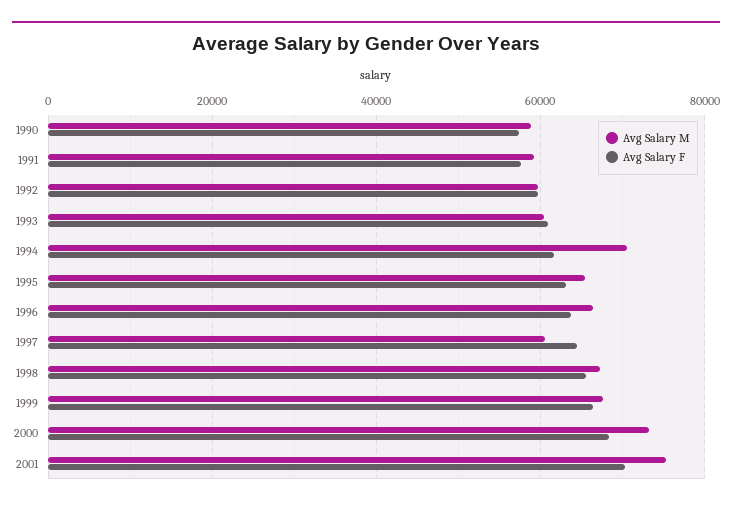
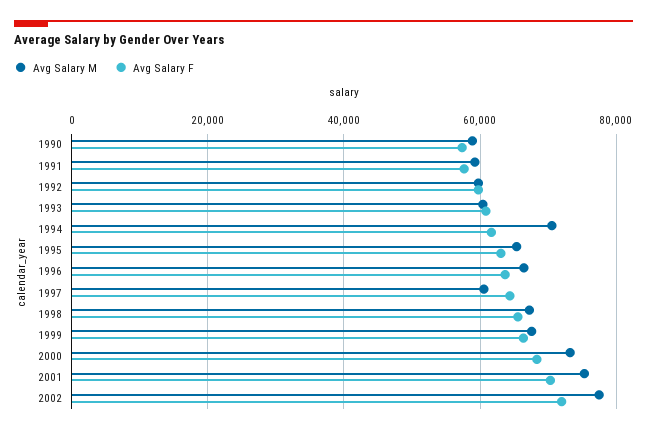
Avg Salary M, 2002: none -> 78000
Avg Salary F, 2002: none -> 72000

